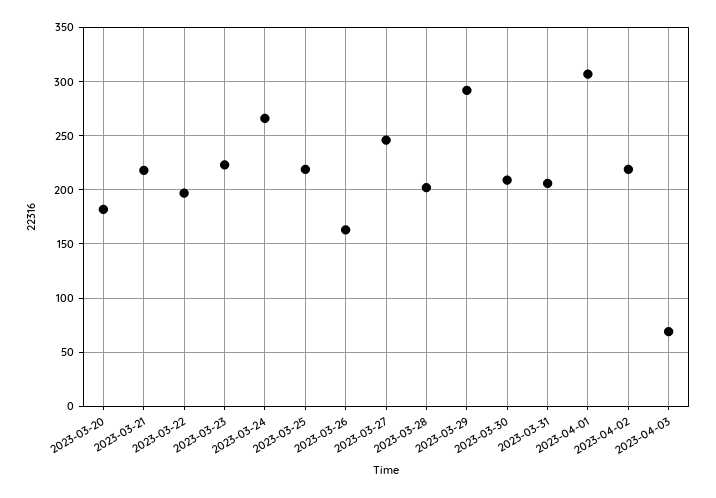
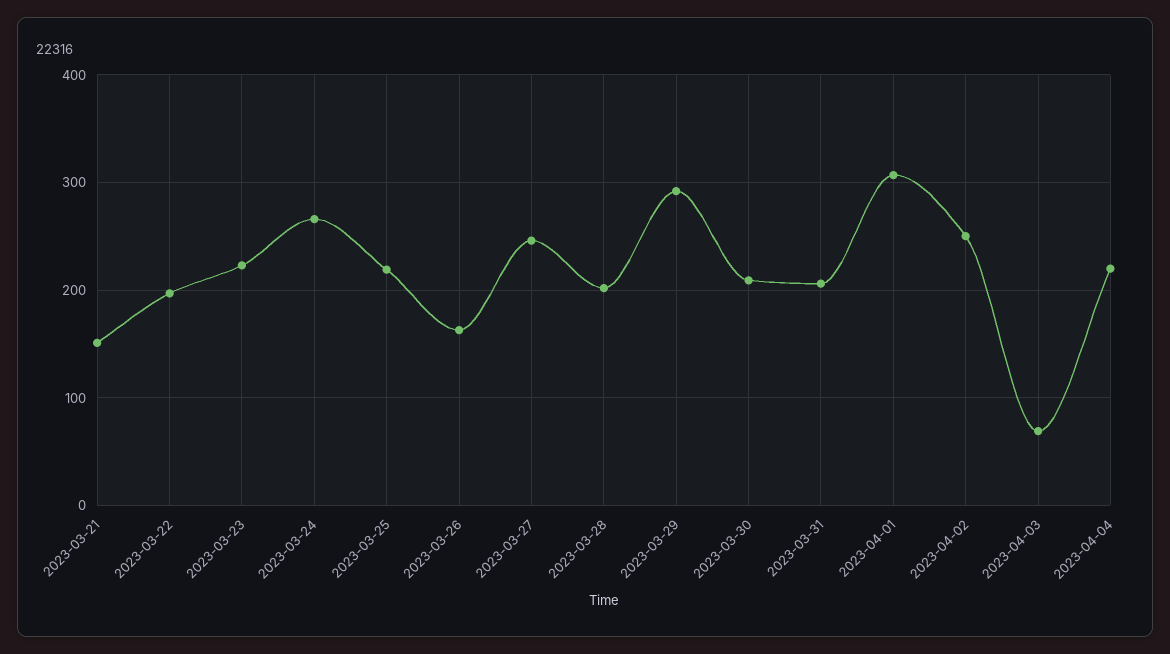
2023-03-20: 180 -> none
2023-03-21: 220 -> 150
2023-04-02: 220 -> 250
2023-04-04: none -> 220

